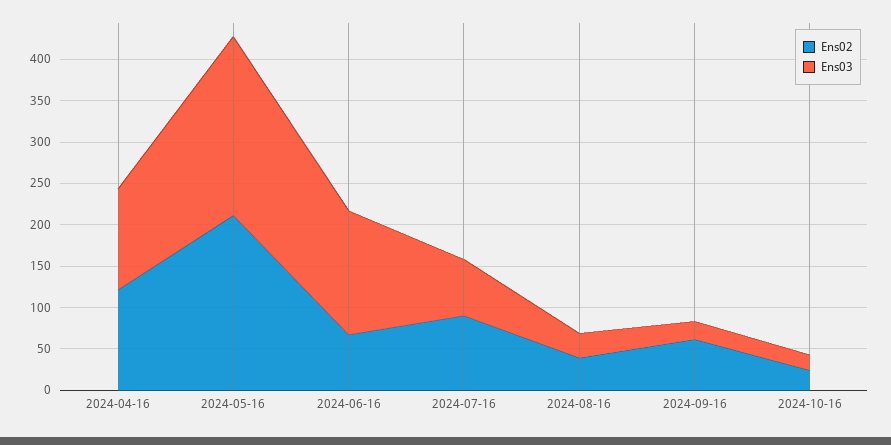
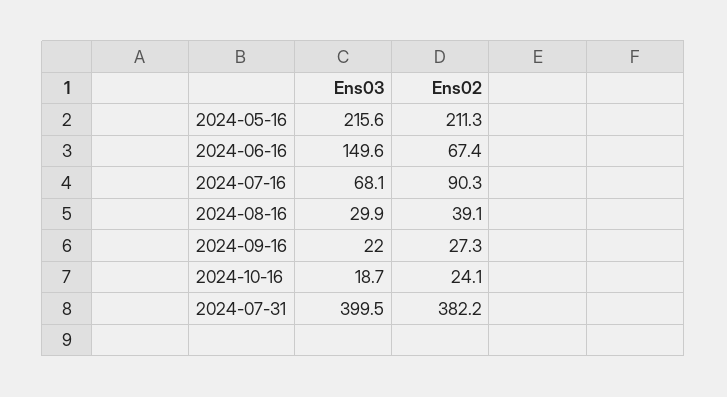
Ens02, 2024-04-16: 120 -> none
Ens03, 2024-04-16: 120 -> none
Ens02, 2024-09-16: 60 -> 27.3
Ens03, 2024-07-31: none -> 399.5
Ens02, 2024-07-31: none -> 382.2

